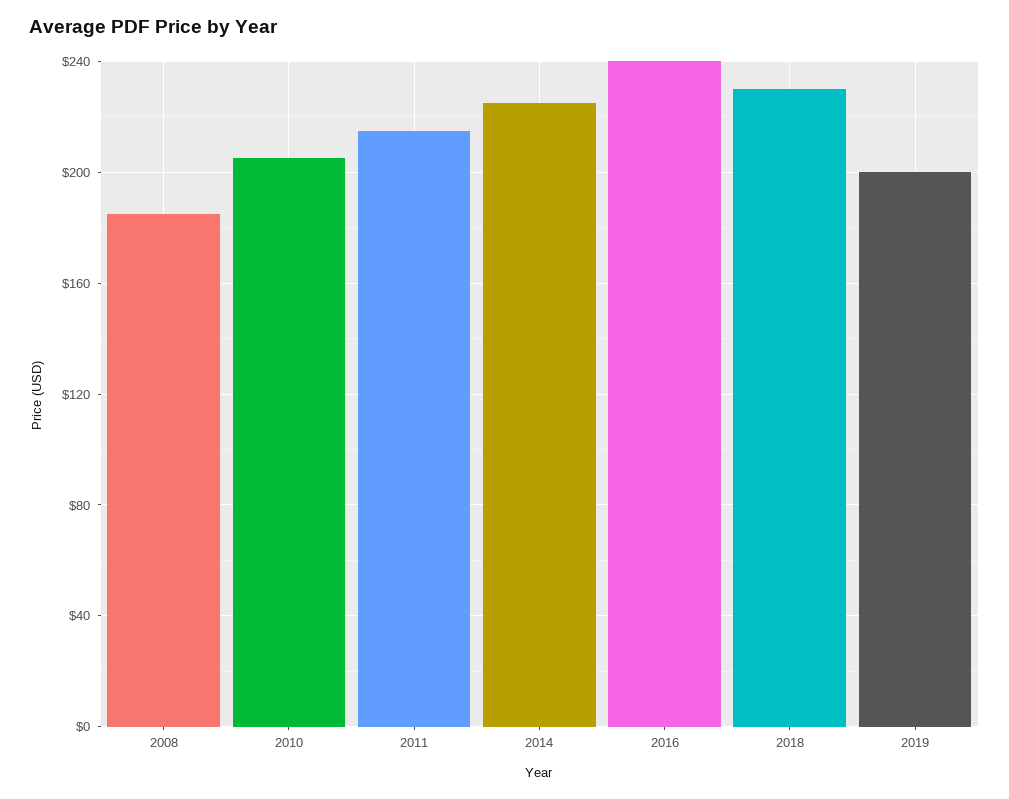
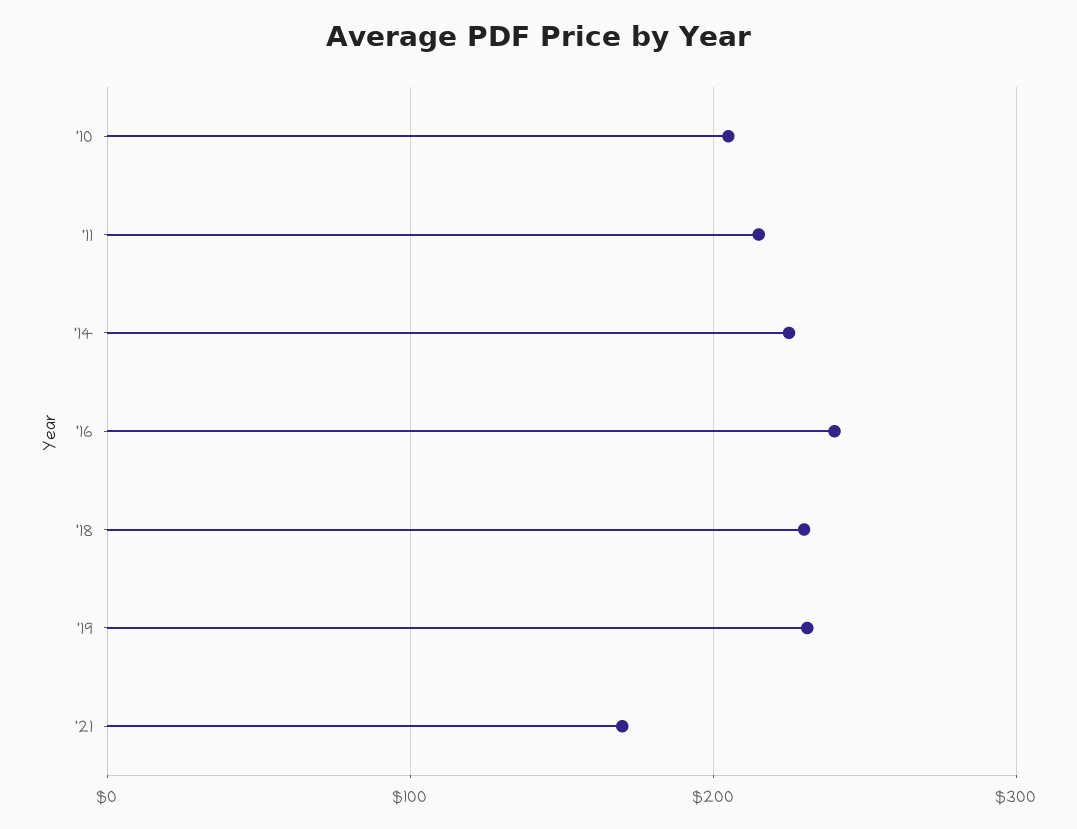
2008: 185 -> none
2019: 200 -> 230
'21: none -> 170

